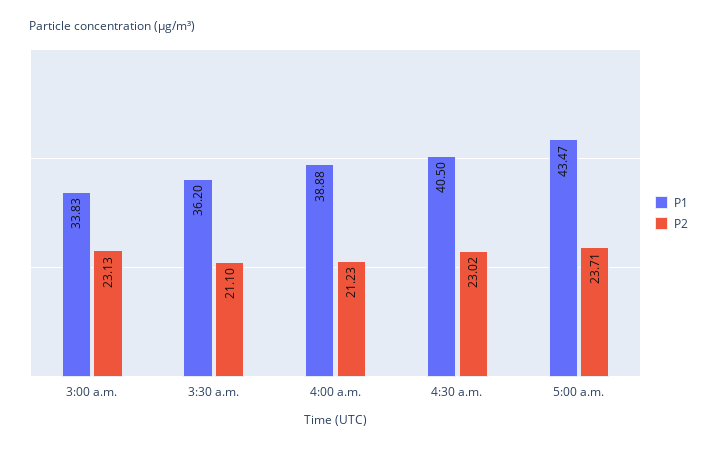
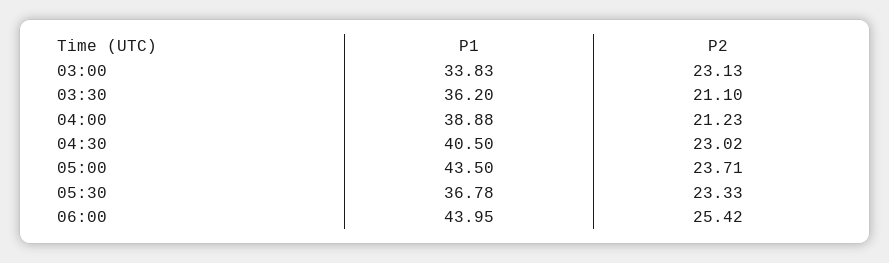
P1, 5:00 a.m.: 43.47 -> 43.5
P1, 05:30: none -> 36.78
P2, 05:30: none -> 23.33
P1, 06:00: none -> 43.95
P2, 06:00: none -> 25.42

